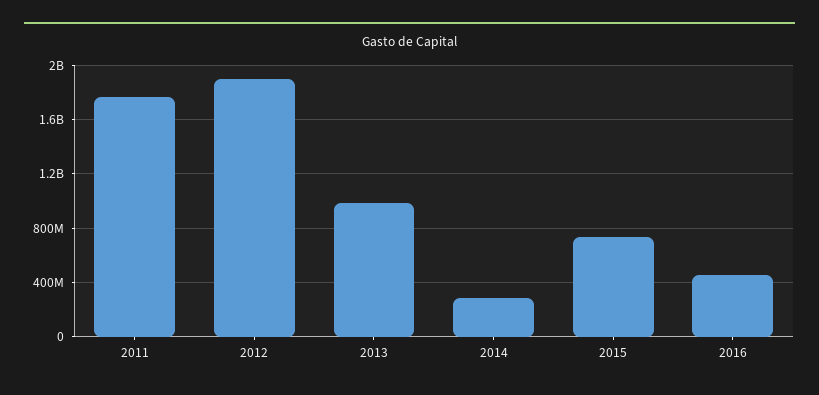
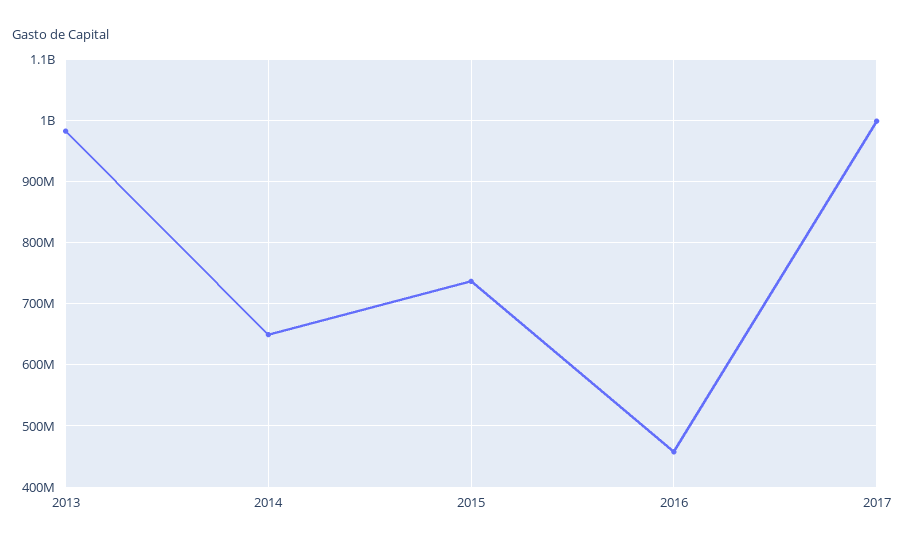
2011: 1750000000 -> none
2012: 1900000000 -> none
2014: 300000000 -> 650000000
2017: none -> 1000000000

